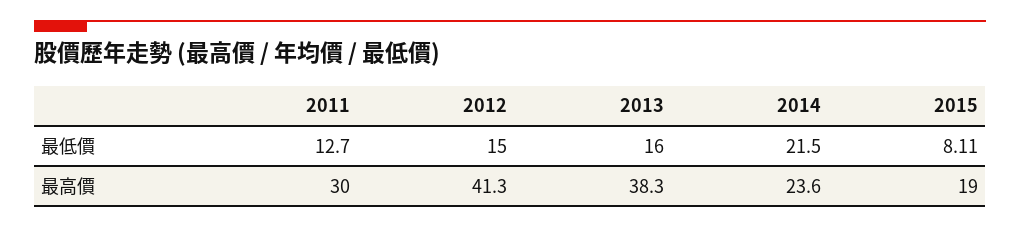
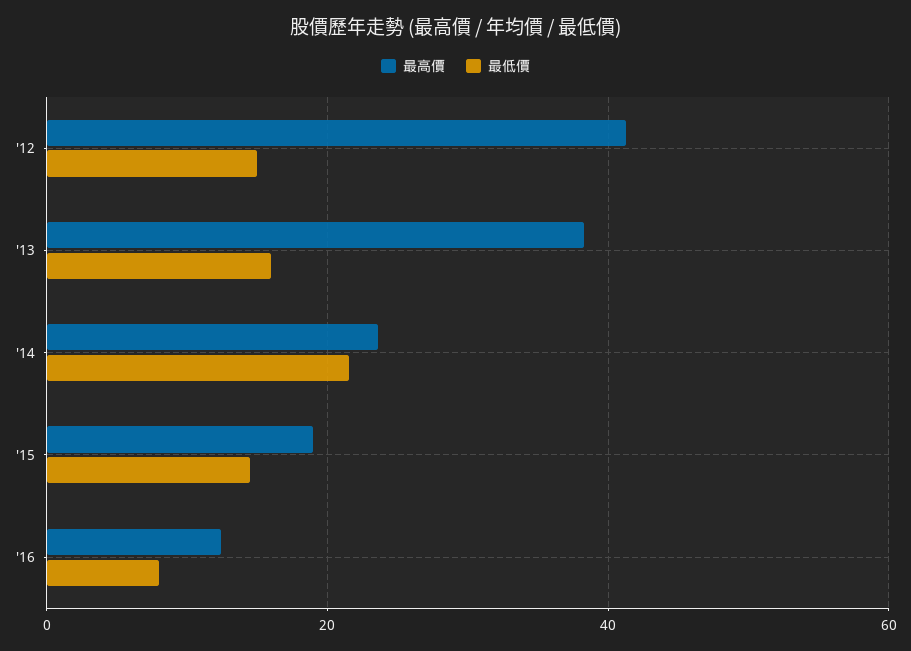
最低價, 2011: 12.7 -> none
最低價, 2015: 8.11 -> 14
最高價, 2011: 30 -> none
最高價, '16: none -> 12
最低價, '16: none -> 8

